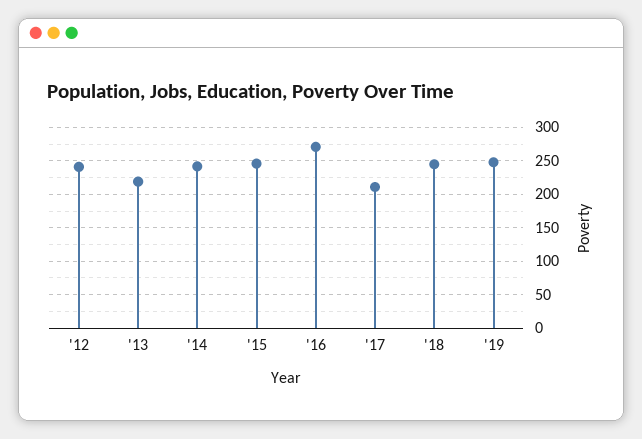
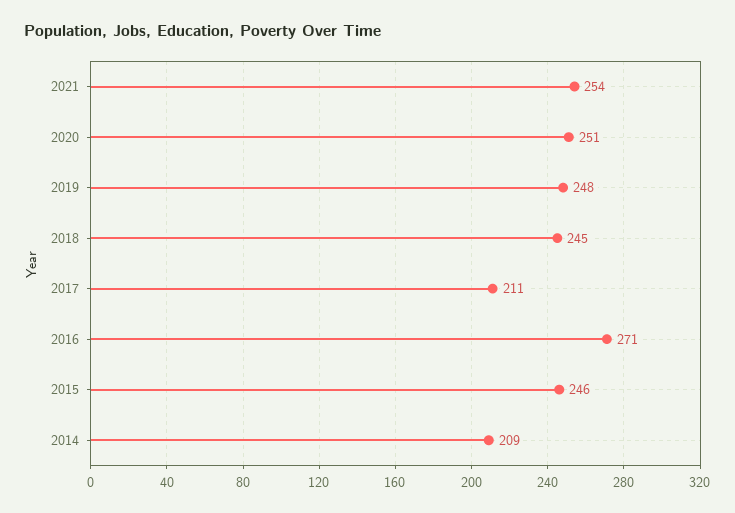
'12: 240 -> none
'13: 220 -> none
'14: 240 -> 209
2021: none -> 254
2020: none -> 251

